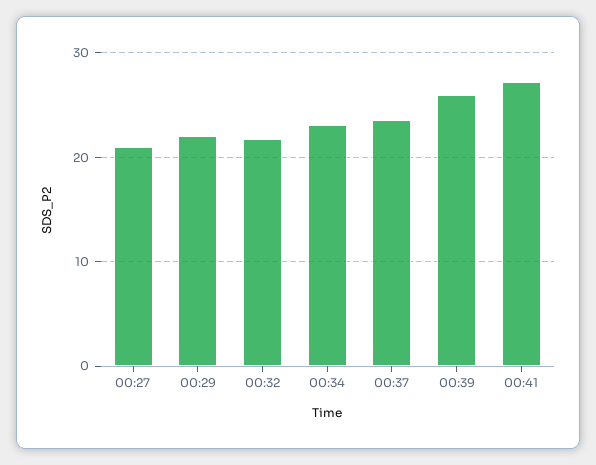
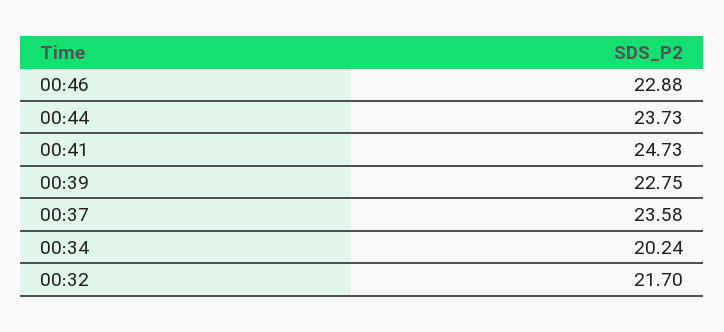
00:27: 21 -> none
00:29: 22 -> none
00:34: 23 -> 20.24
00:39: 26 -> 22.75
00:41: 27 -> 24.73
00:46: none -> 22.88
00:44: none -> 23.73

